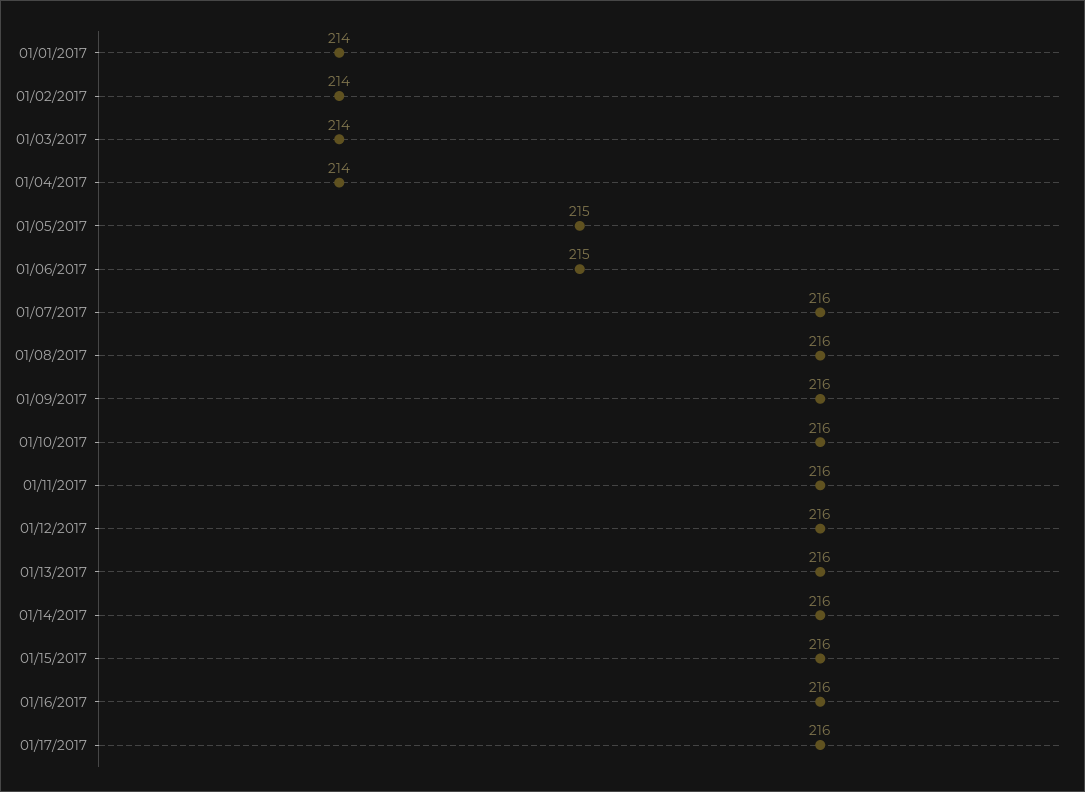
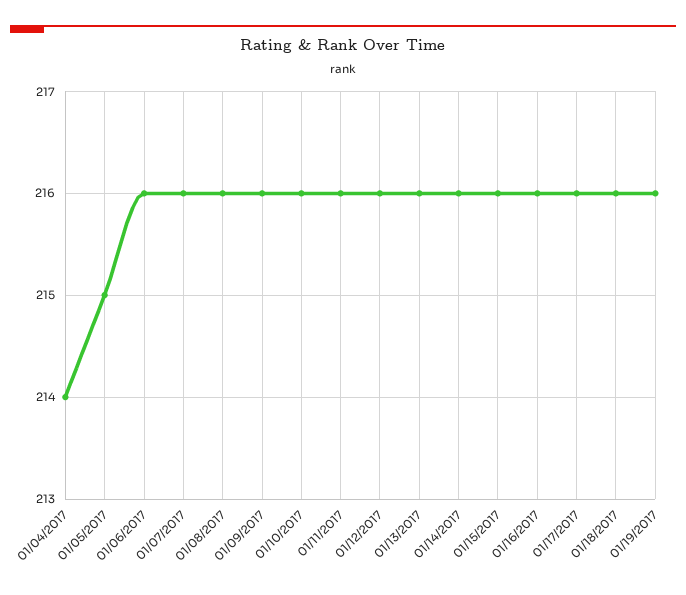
01/01/2017: 214 -> none
01/02/2017: 214 -> none
01/03/2017: 214 -> none
01/06/2017: 215 -> 216
01/18/2017: none -> 216
01/19/2017: none -> 216

